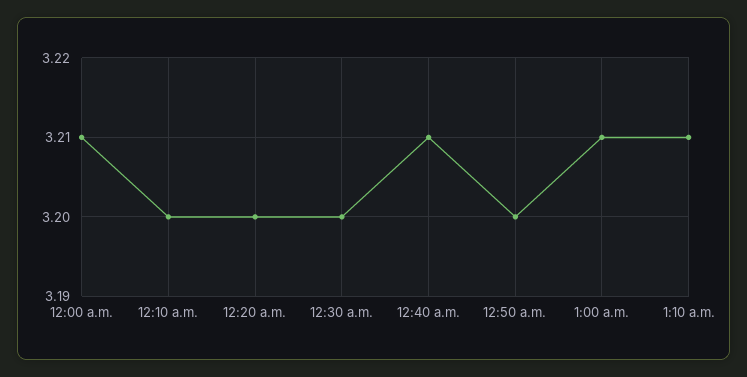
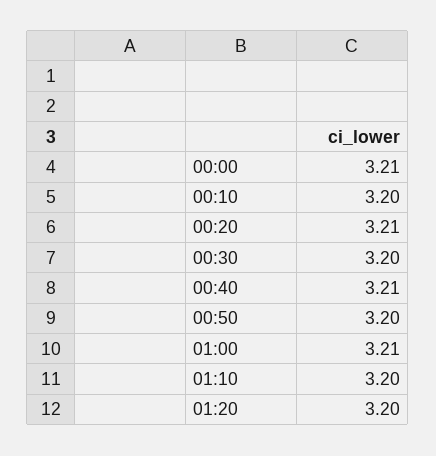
12:20 a.m.: 3.2 -> 3.21
1:10 a.m.: 3.21 -> 3.2
01:20: none -> 3.2

